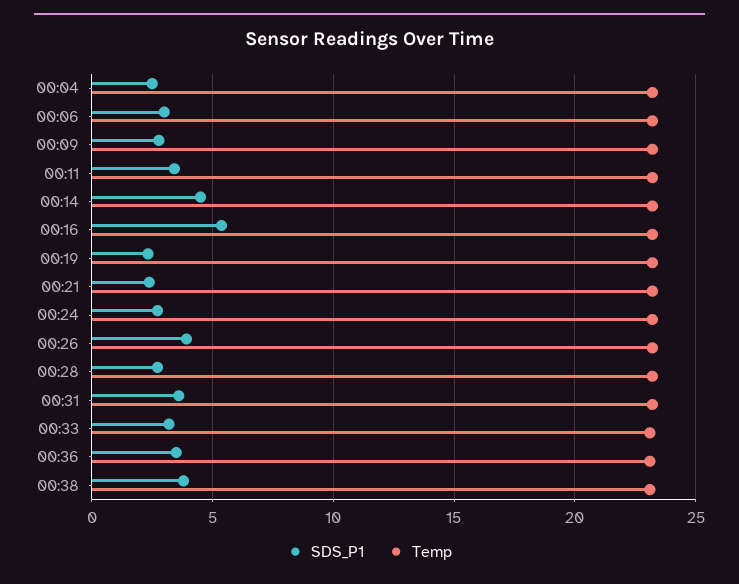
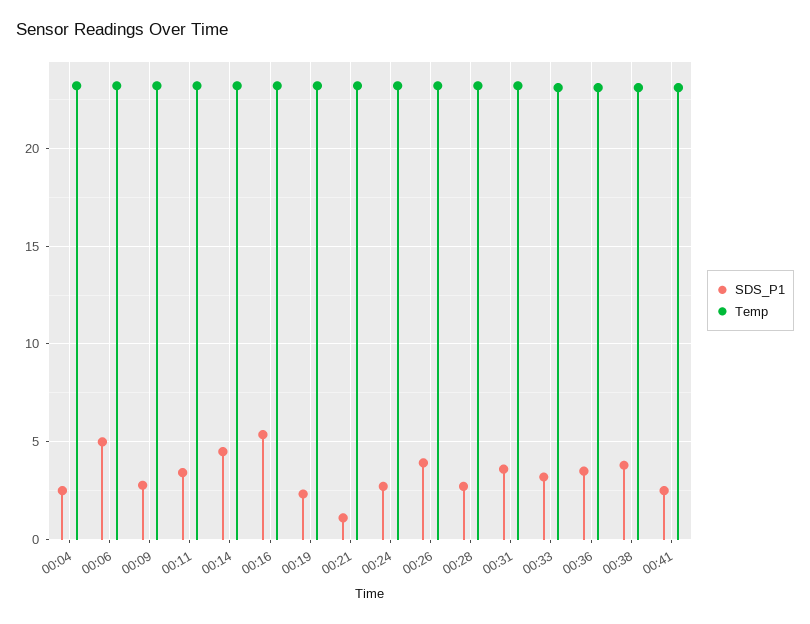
SDS_P1, 00:06: 3 -> 5
SDS_P1, 00:21: 2.5 -> 1
SDS_P1, 00:41: none -> 2.5
Temp, 00:41: none -> 23

